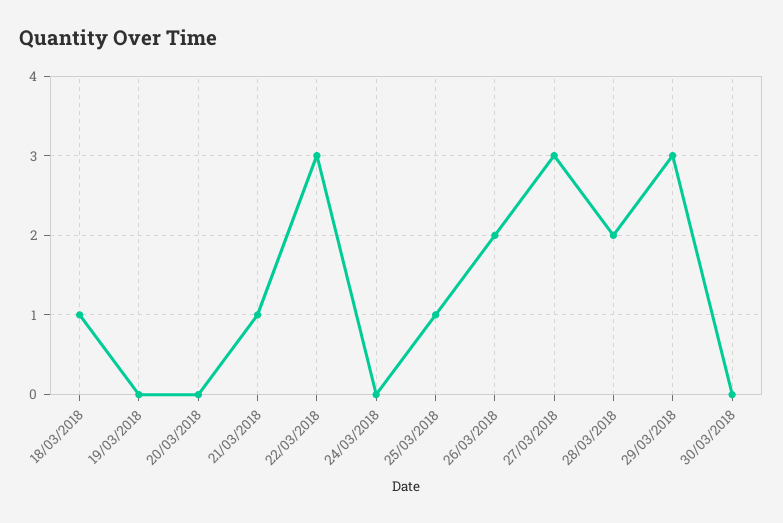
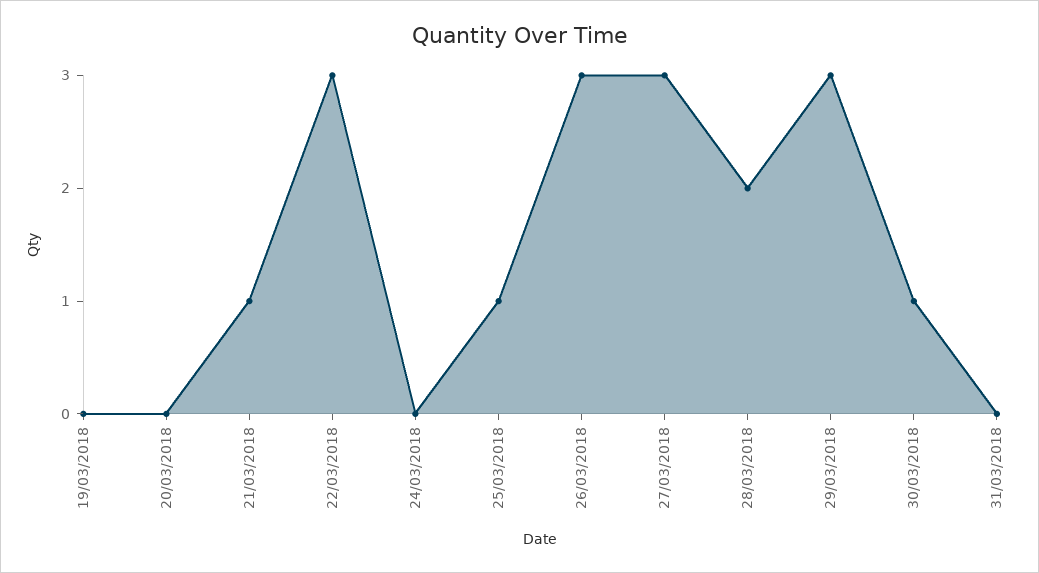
18/03/2018: 1 -> none
26/03/2018: 2 -> 3
30/03/2018: 0 -> 1
31/03/2018: none -> 0

